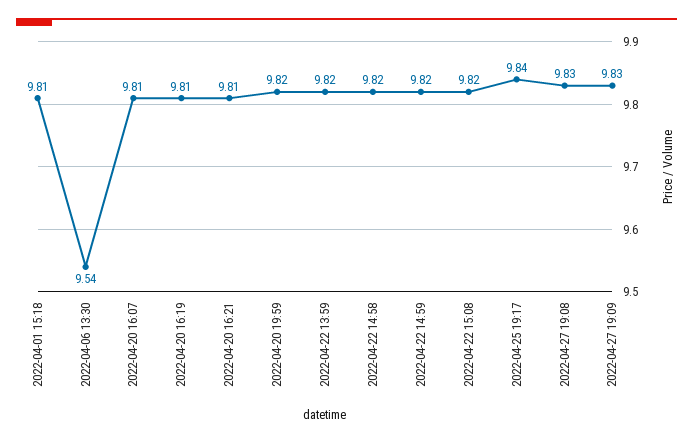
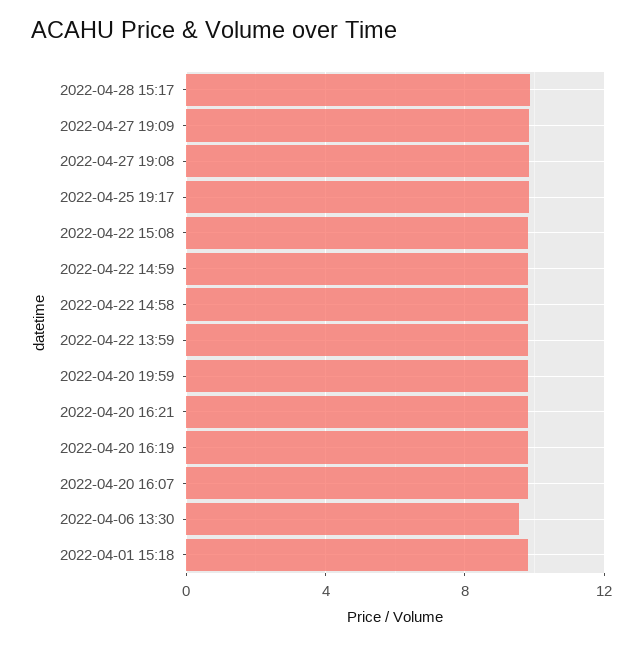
2022-04-28 15:17: none -> 10

